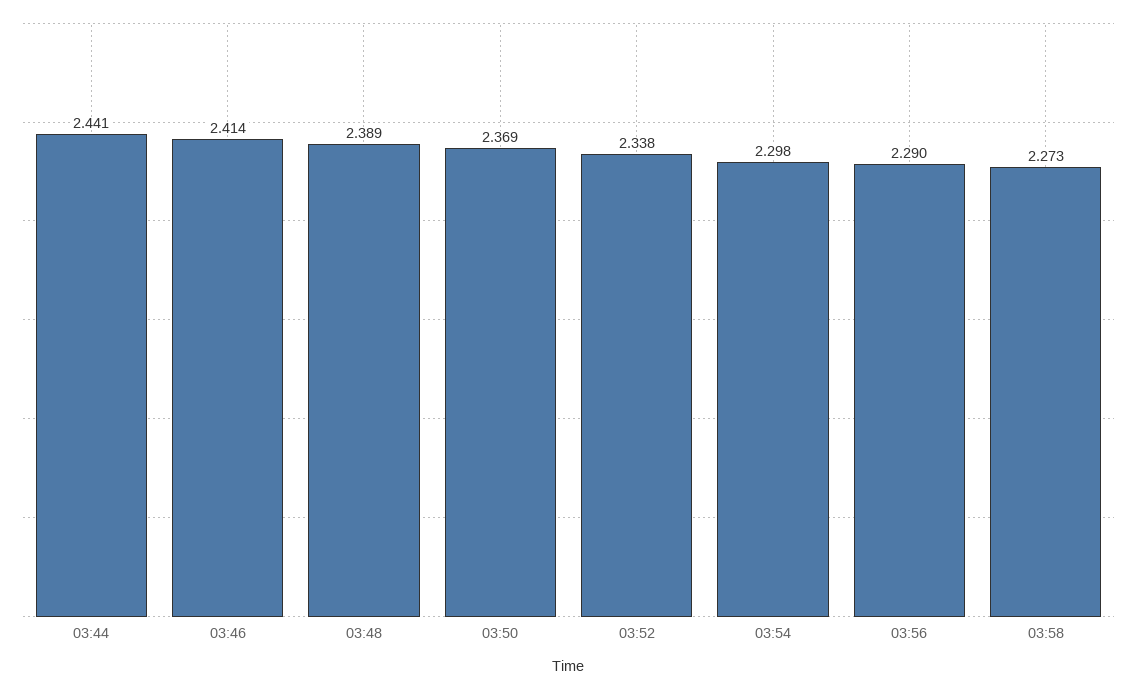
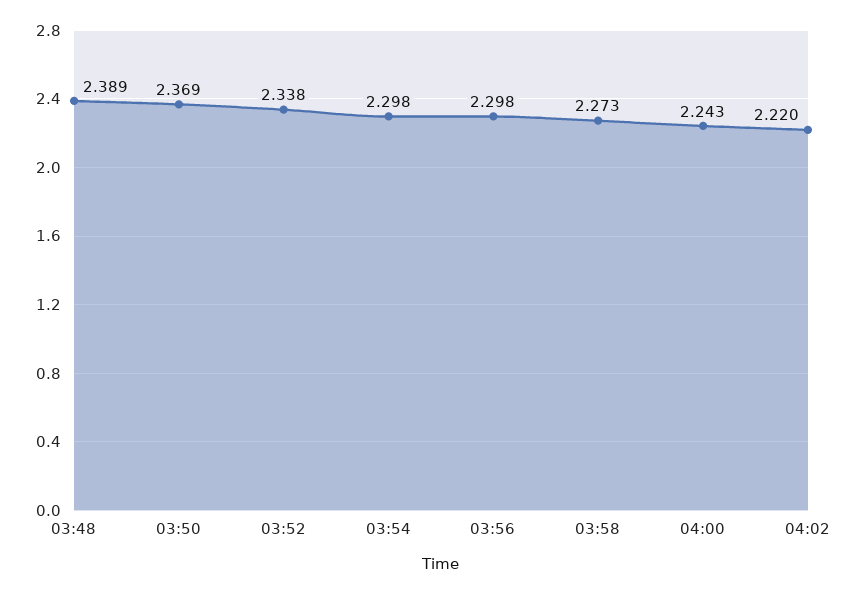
03:44: 2.441 -> none
03:46: 2.414 -> none
03:56: 2.29 -> 2.298
04:00: none -> 2.243
04:02: none -> 2.22

